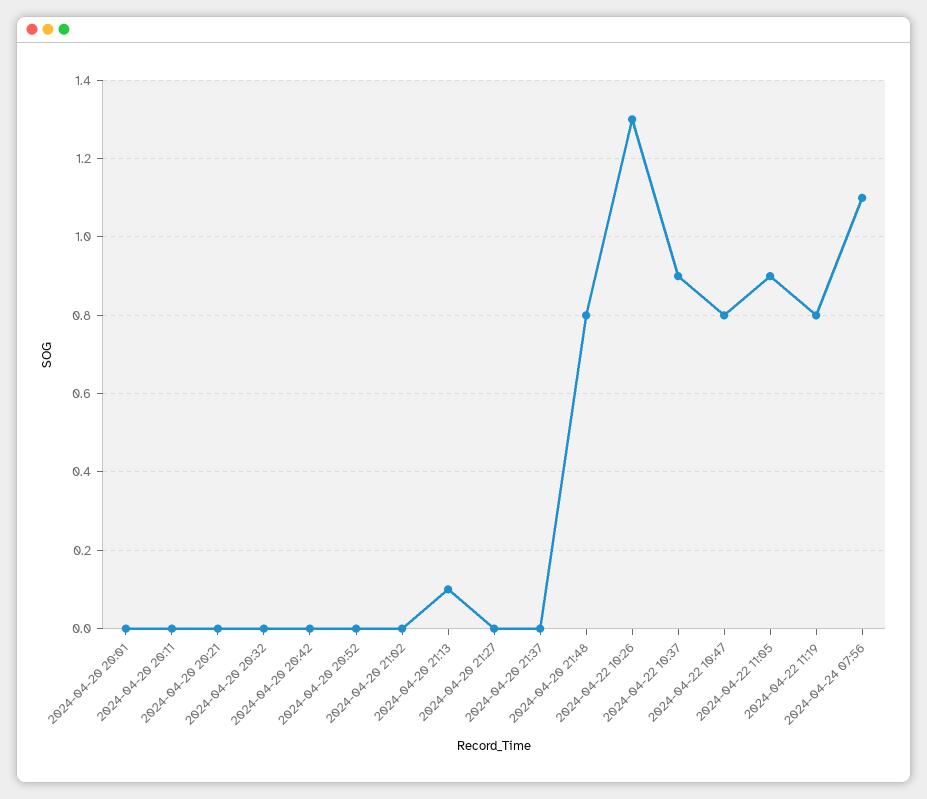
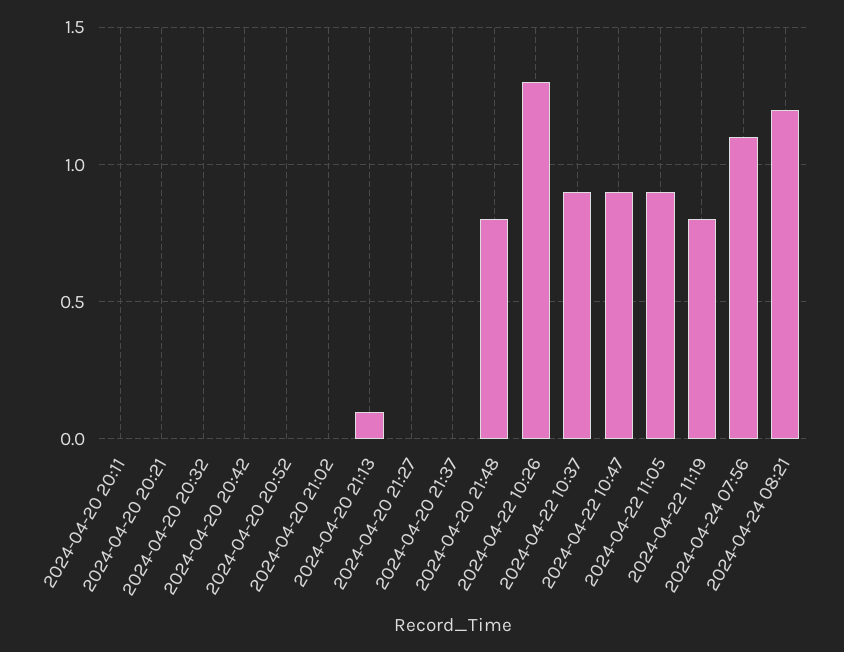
2024-04-20 20:01: 0 -> none
2024-04-22 10:47: 0.8 -> 0.9
2024-04-24 08:21: none -> 1.2

